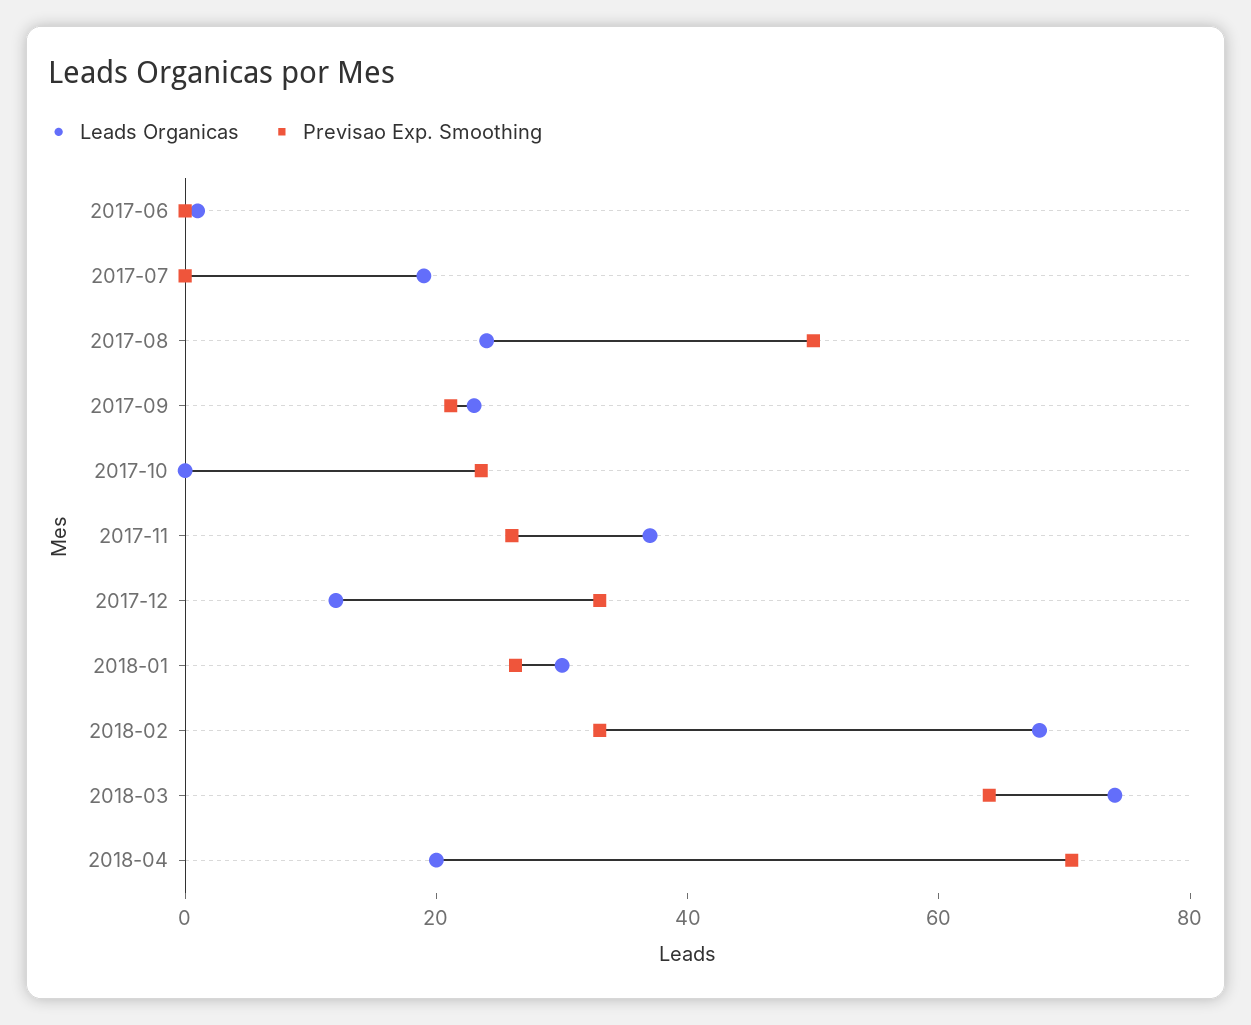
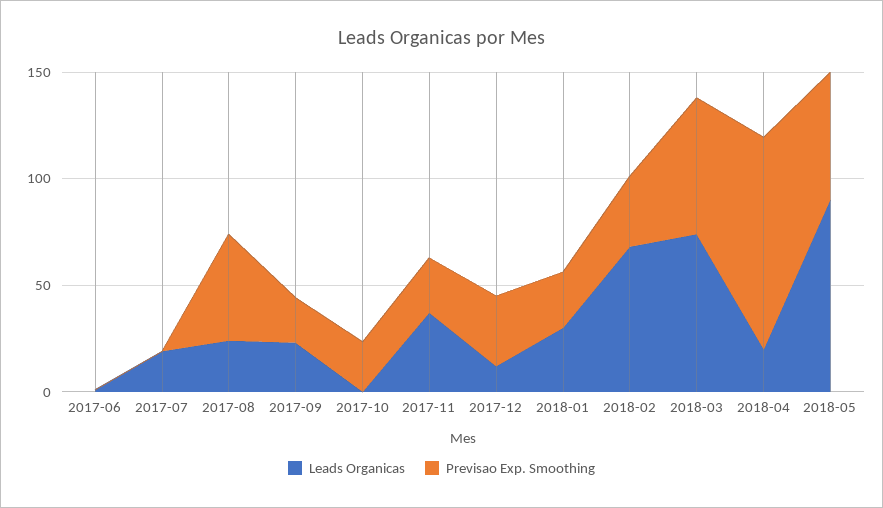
Previsao Exp. Smoothing, 2018-04: 70 -> 100
Leads Organicas, 2018-05: none -> 90
Previsao Exp. Smoothing, 2018-05: none -> 60

